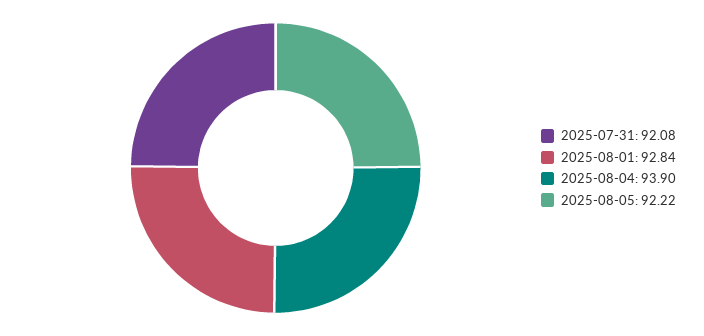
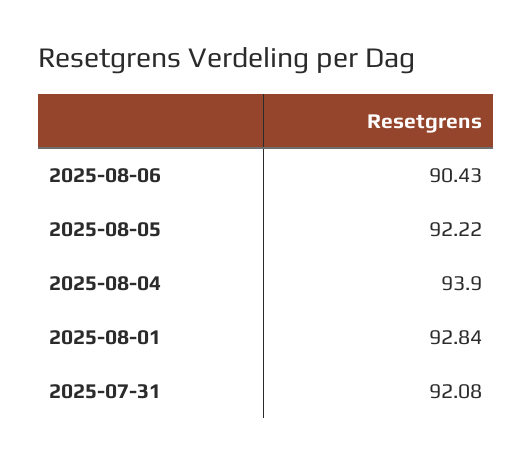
2025-08-06: none -> 90.43

